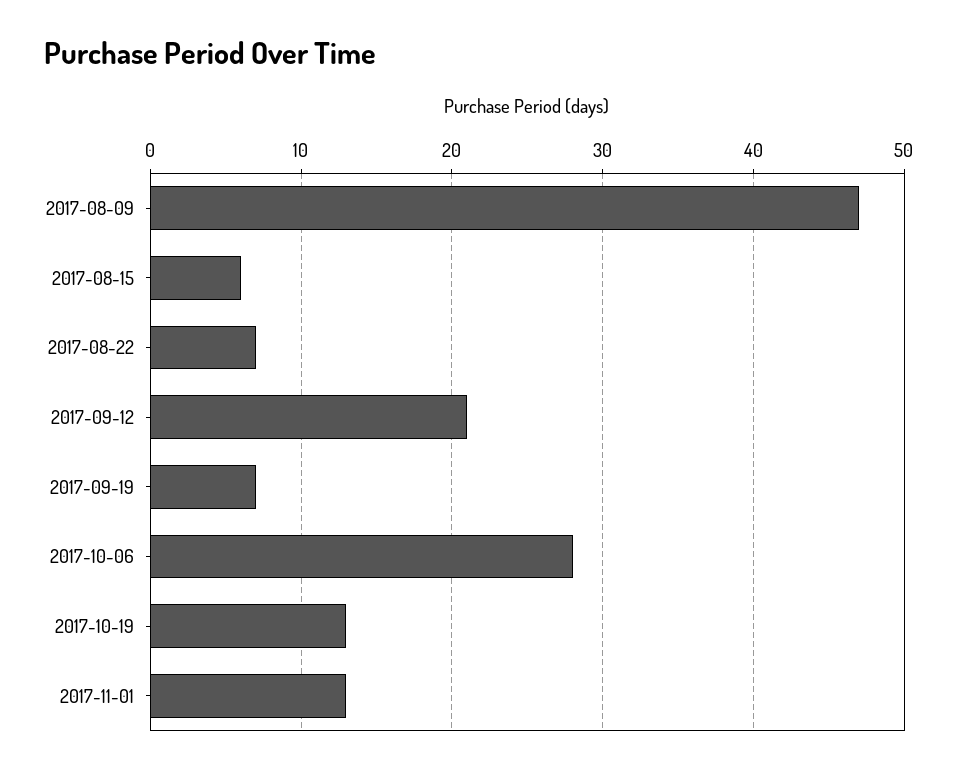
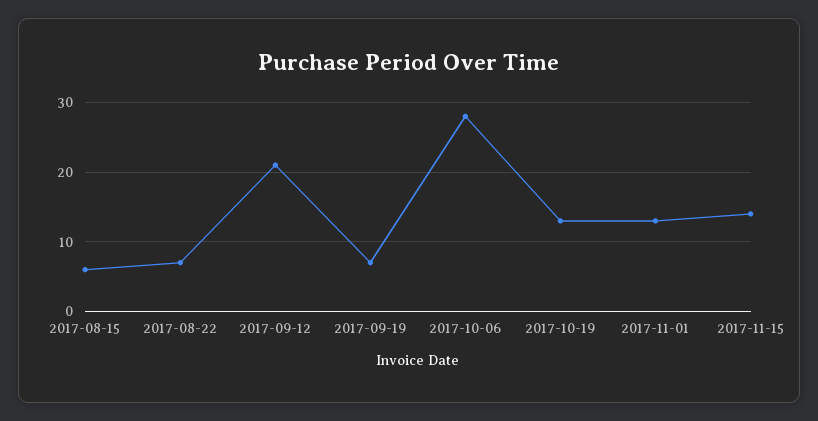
2017-08-09: 47 -> none
2017-11-15: none -> 14

